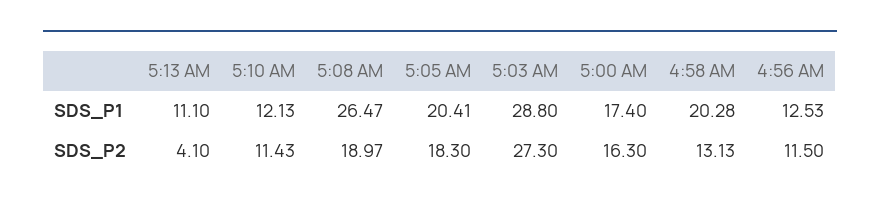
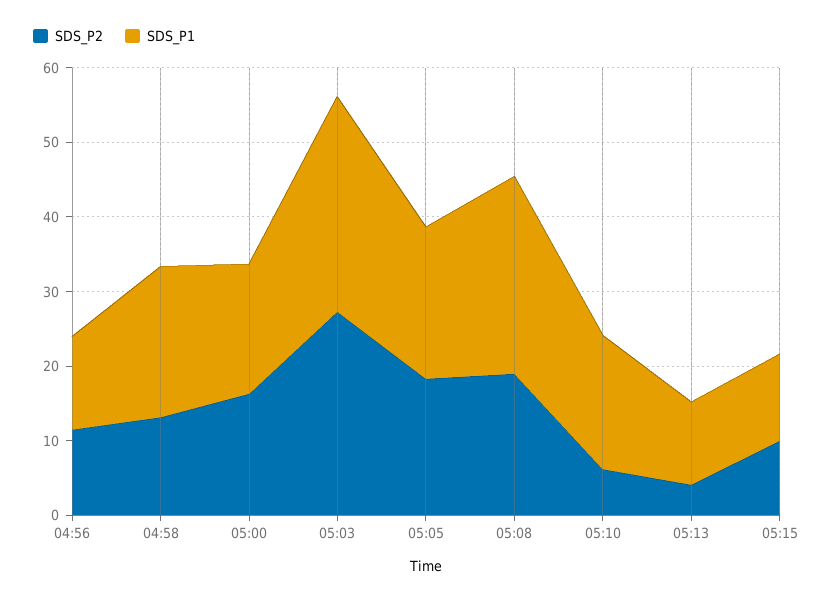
SDS_P1, 5:10 AM: 12.13 -> 18
SDS_P2, 5:10 AM: 11.43 -> 6
SDS_P2, 05:15: none -> 10
SDS_P1, 05:15: none -> 12

